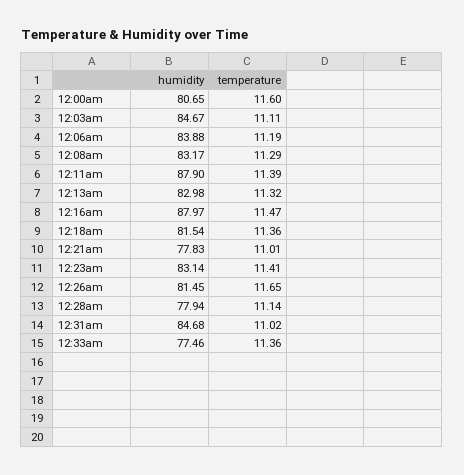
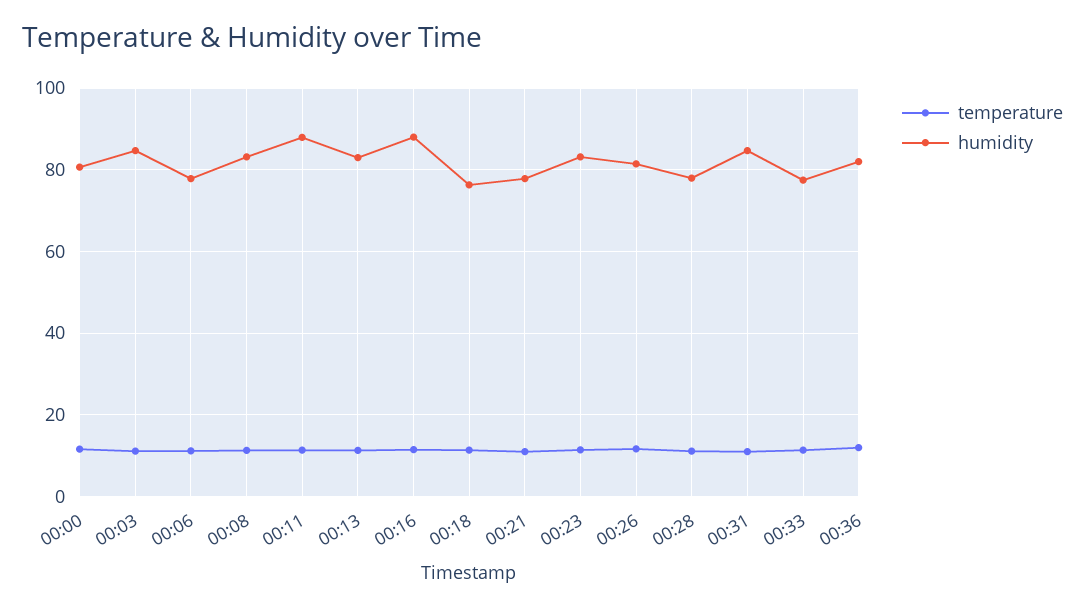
humidity, 12:06am: 83.88 -> 78
humidity, 12:18am: 81.54 -> 76
temperature, 00:36: none -> 12
humidity, 00:36: none -> 82

